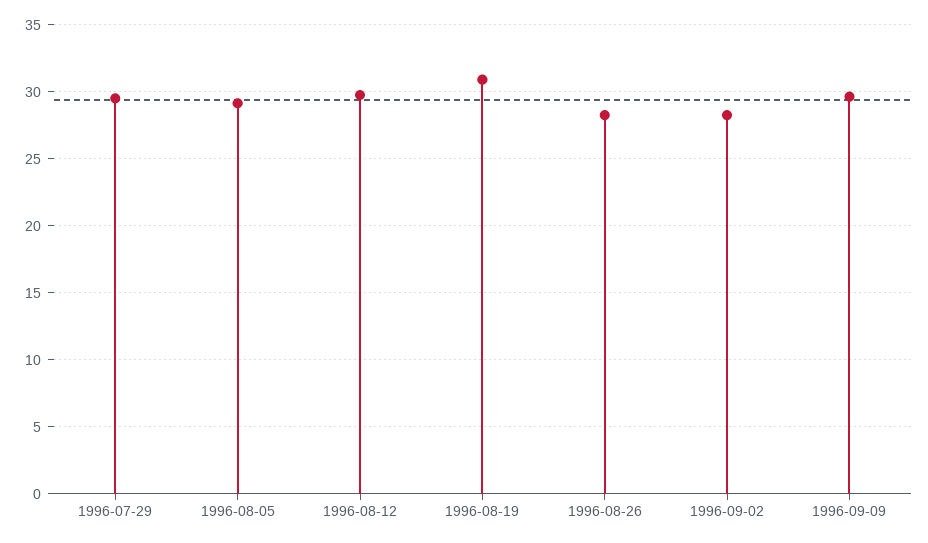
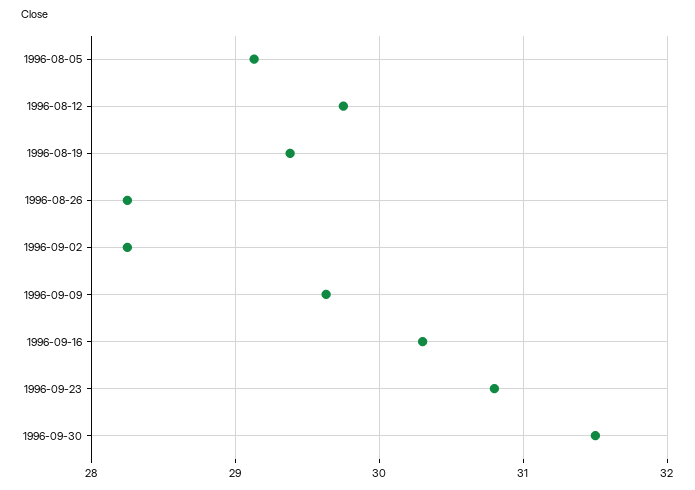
1996-07-29: 29.5 -> none
1996-08-19: 31 -> 29.4
1996-09-16: none -> 30.3
1996-09-23: none -> 30.8
1996-09-30: none -> 31.5

